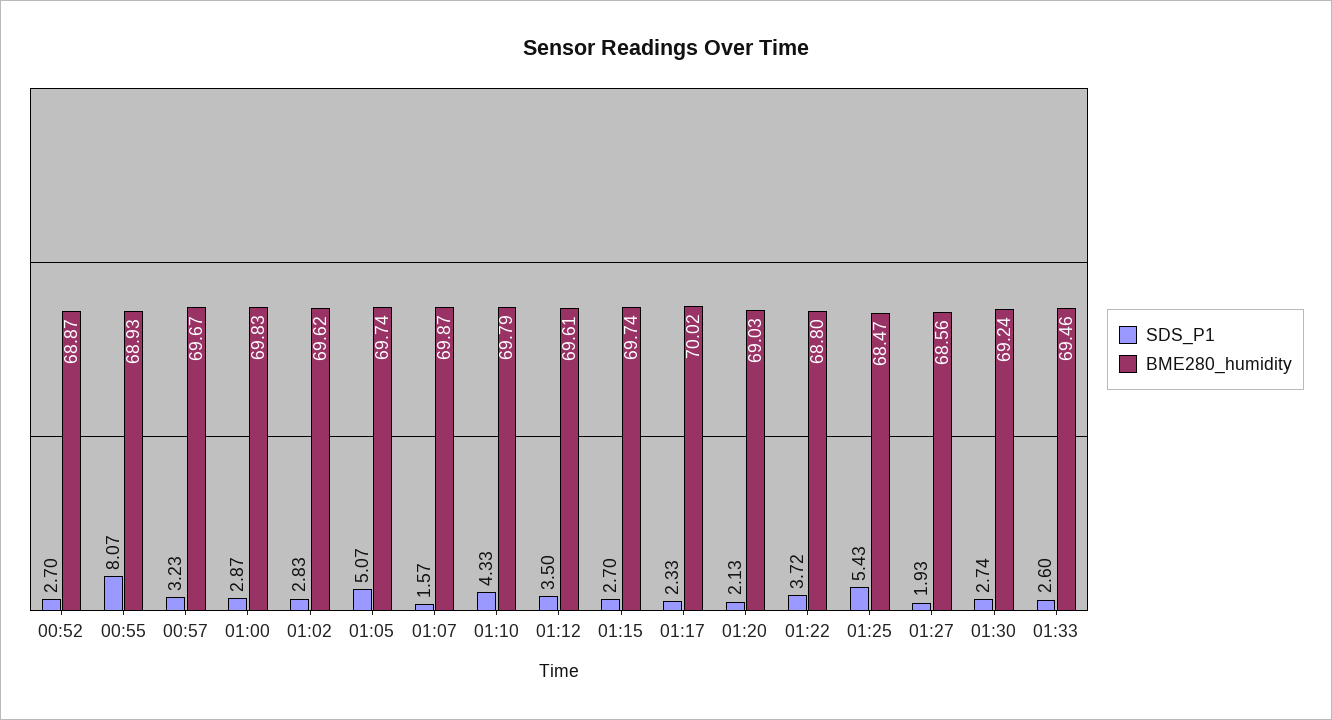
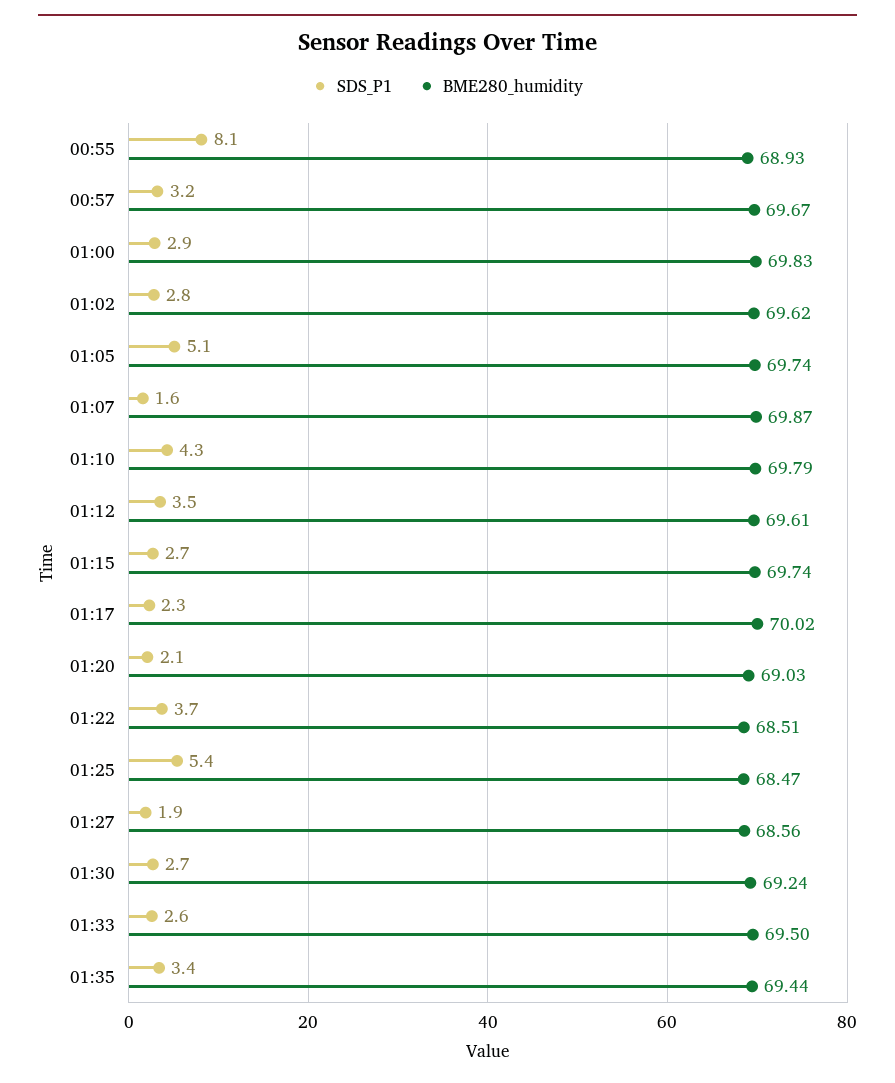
SDS_P1, 00:52: 2.7 -> none
BME280_humidity, 00:52: 68.87 -> none
BME280_humidity, 01:22: 68.8 -> 68.51
BME280_humidity, 01:33: 69.46 -> 69.5
SDS_P1, 01:35: none -> 3.4
BME280_humidity, 01:35: none -> 69.44

